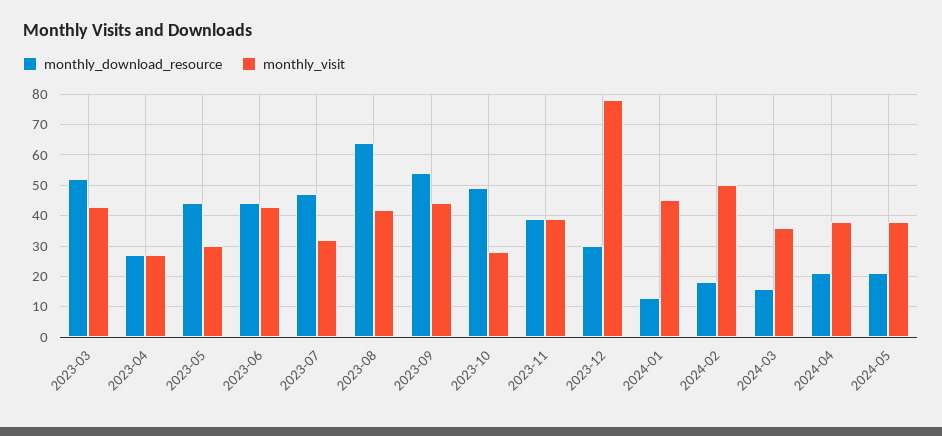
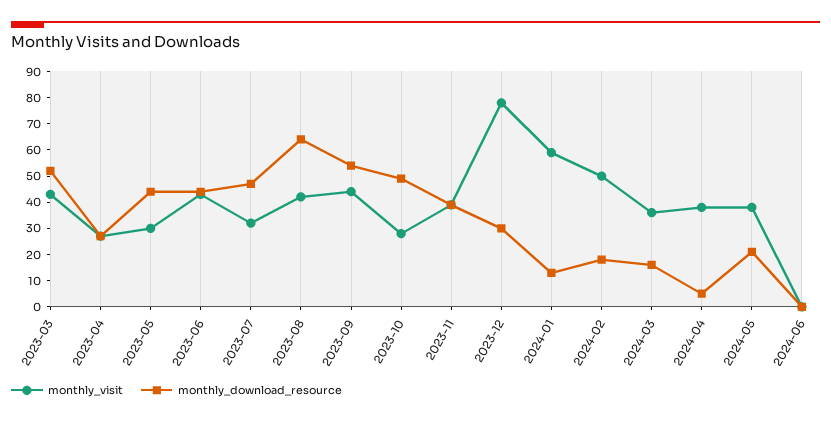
monthly_visit, 2024-01: 45 -> 60
monthly_download_resource, 2024-04: 20 -> 5
monthly_visit, 2024-06: none -> 0
monthly_download_resource, 2024-06: none -> 0

